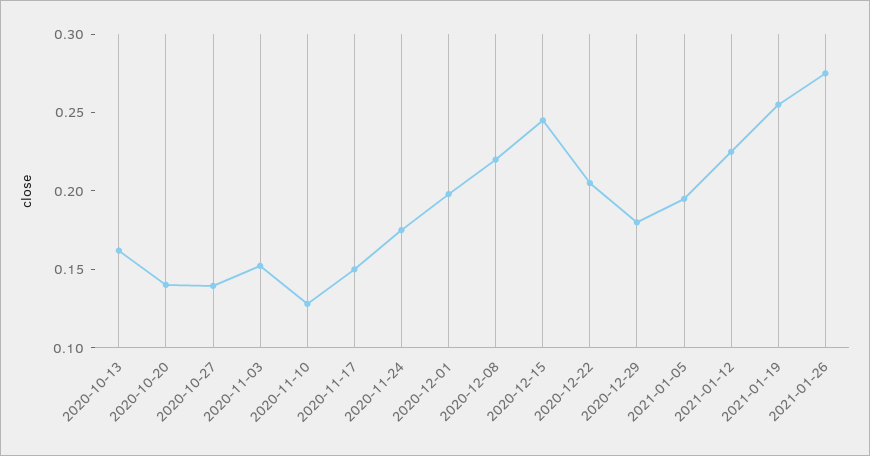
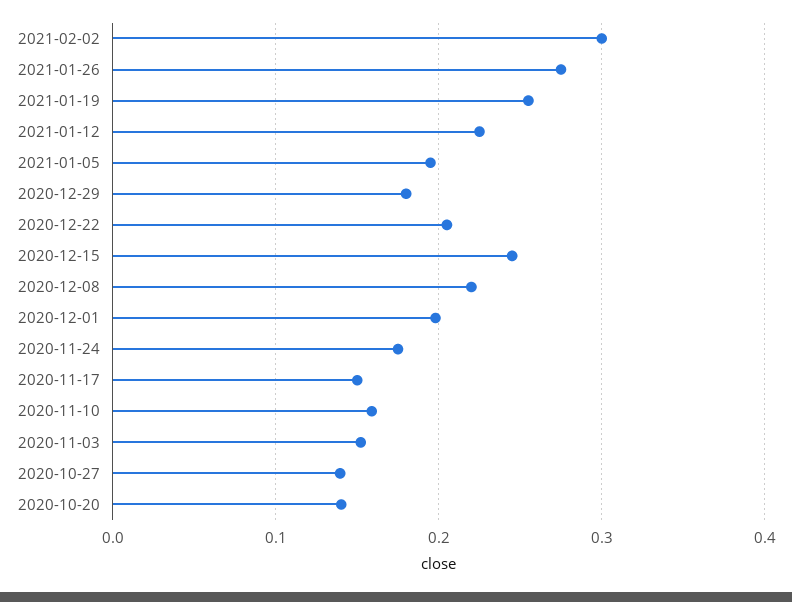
2020-10-13: 0.16 -> none
2020-11-10: 0.13 -> 0.16
2021-02-02: none -> 0.3

